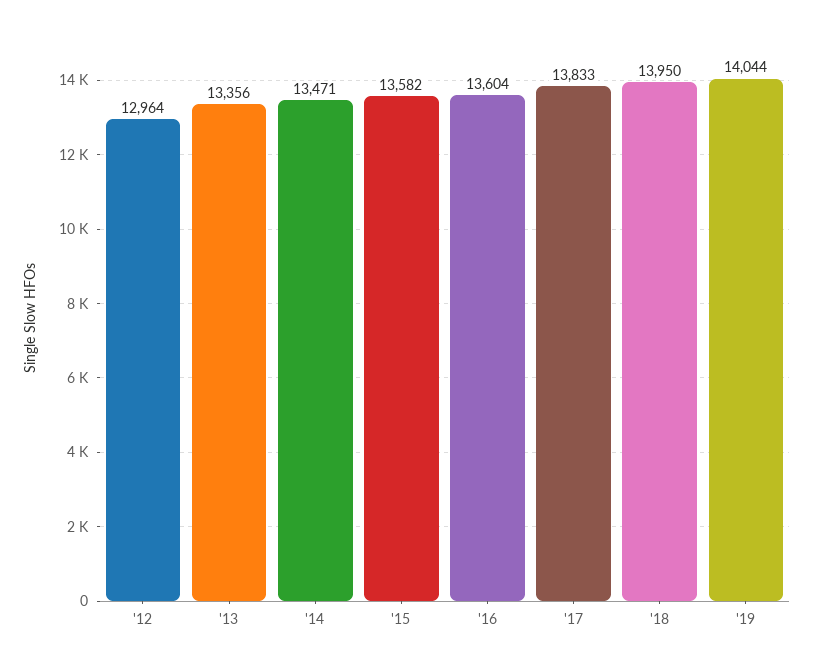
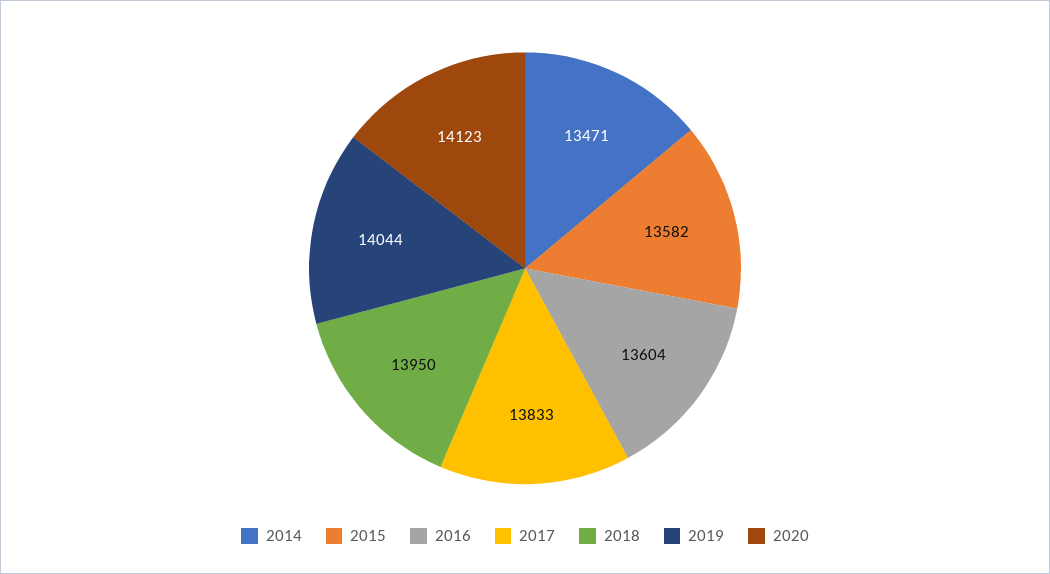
'12: 12964 -> none
'13: 13356 -> none
2020: none -> 14123

